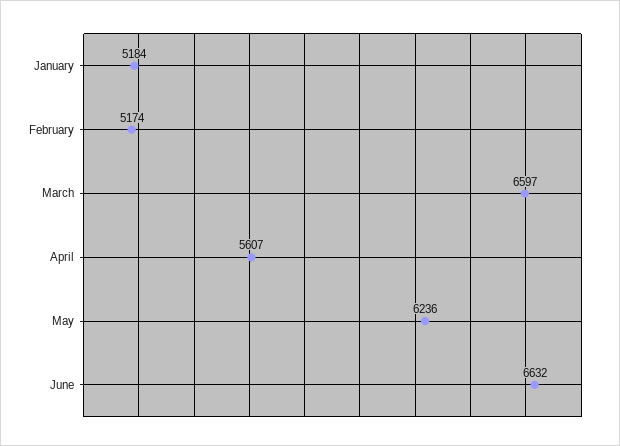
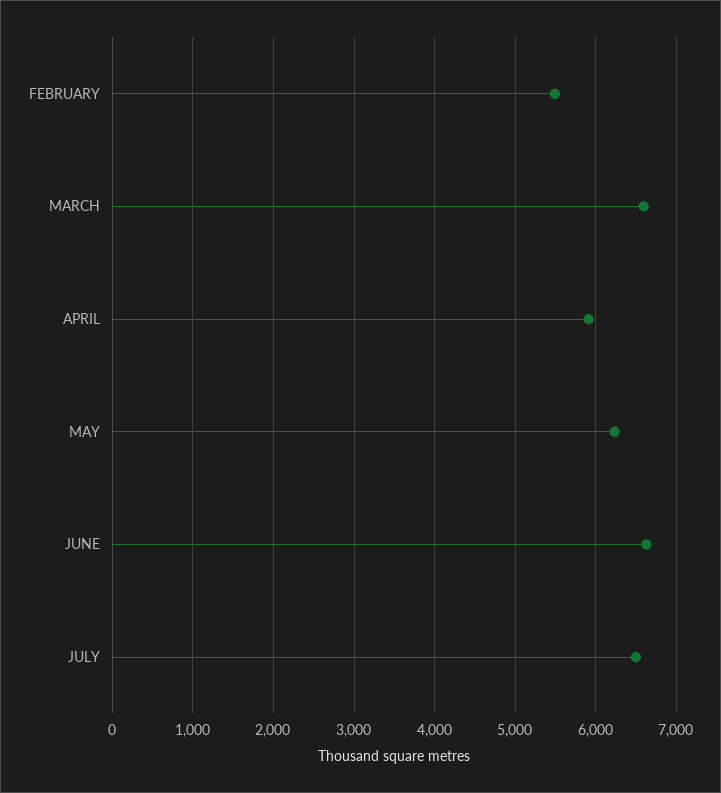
January: 5184 -> none
February: 5174 -> 5500
April: 5607 -> 5900
JULY: none -> 6500

